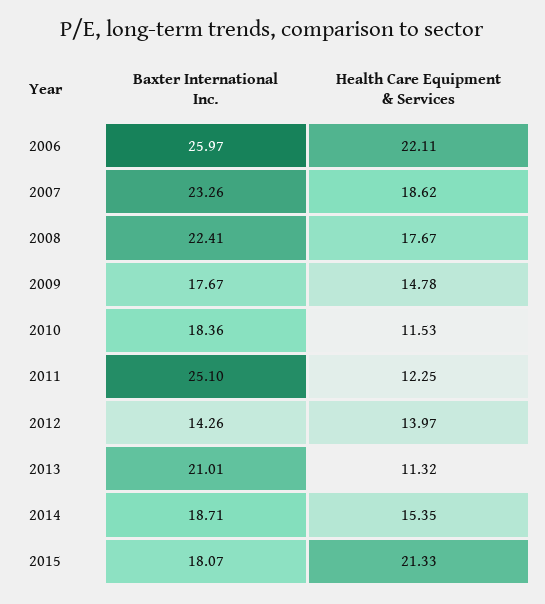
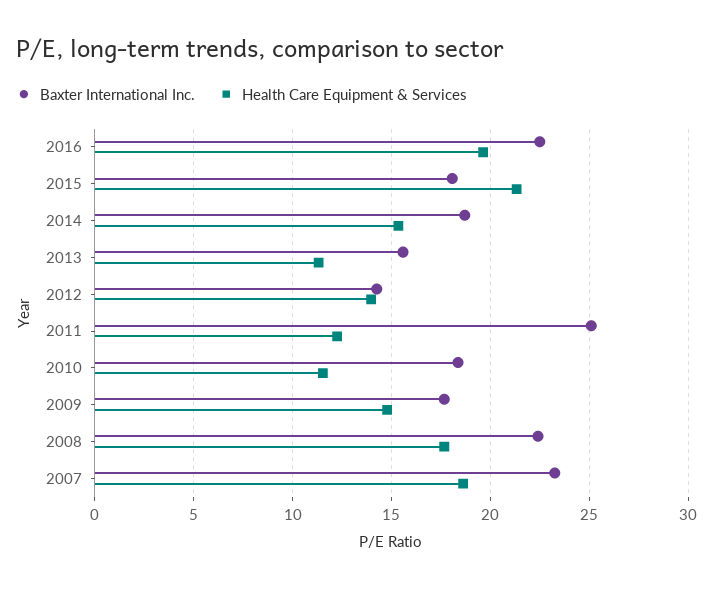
Baxter International Inc., 2006: 25.97 -> none
Health Care Equipment & Services, 2006: 22.11 -> none
Baxter International Inc., 2013: 21.01 -> 15.5
Baxter International Inc., 2016: none -> 22.5
Health Care Equipment & Services, 2016: none -> 19.5

